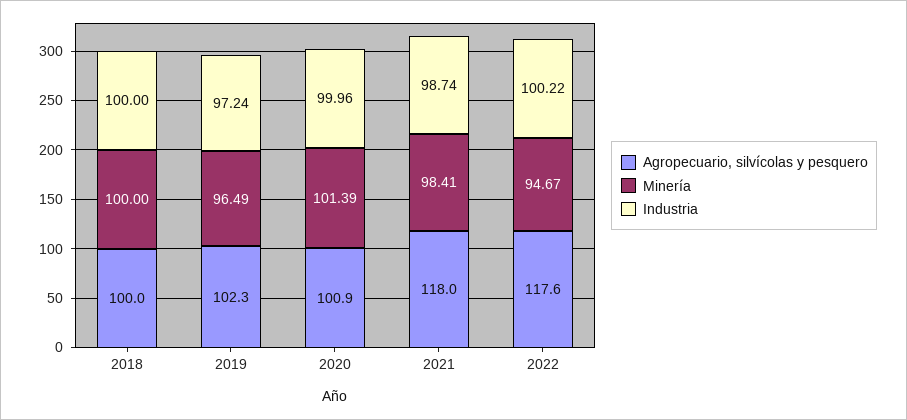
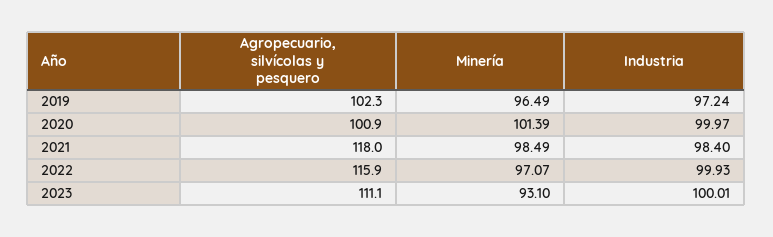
Agropecuario, silvícolas y pesquero, 2018: 100 -> none
Minería, 2018: 100 -> none
Industria, 2018: 100 -> none
Industria, 2020: 99.96 -> 99.97
Minería, 2021: 98.41 -> 98.49
Industria, 2021: 98.74 -> 98.4
Agropecuario, silvícolas y pesquero, 2022: 117.6 -> 115.9
Minería, 2022: 94.67 -> 97.07
Industria, 2022: 100.22 -> 99.93
Agropecuario, silvícolas y pesquero, 2023: none -> 111.1
Minería, 2023: none -> 93.1
Industria, 2023: none -> 100.01

